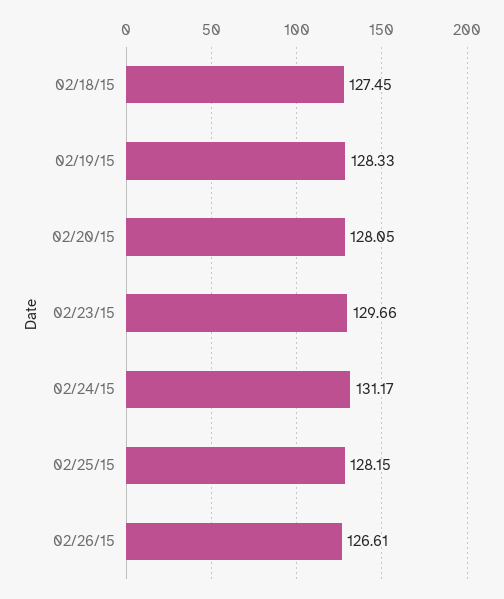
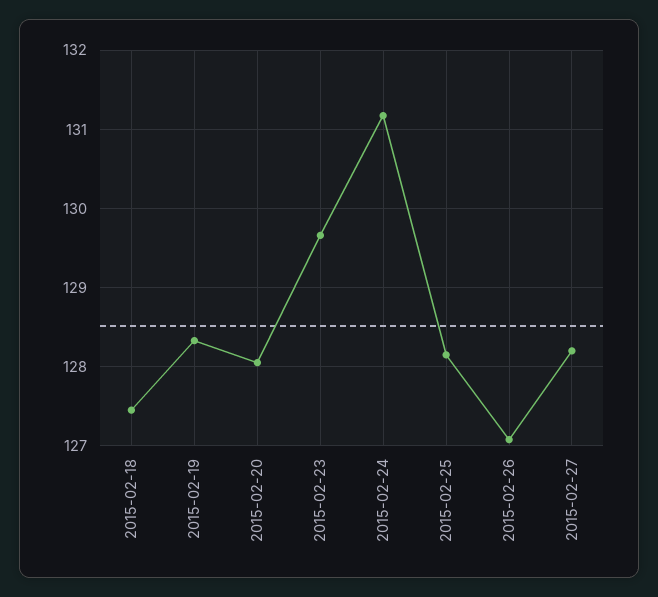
02/26/15: 126.61 -> 127.1
2015-02-27: none -> 128.2

